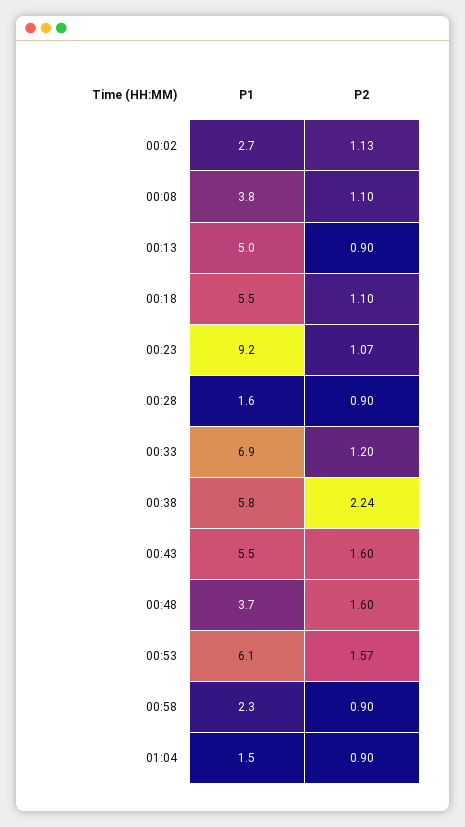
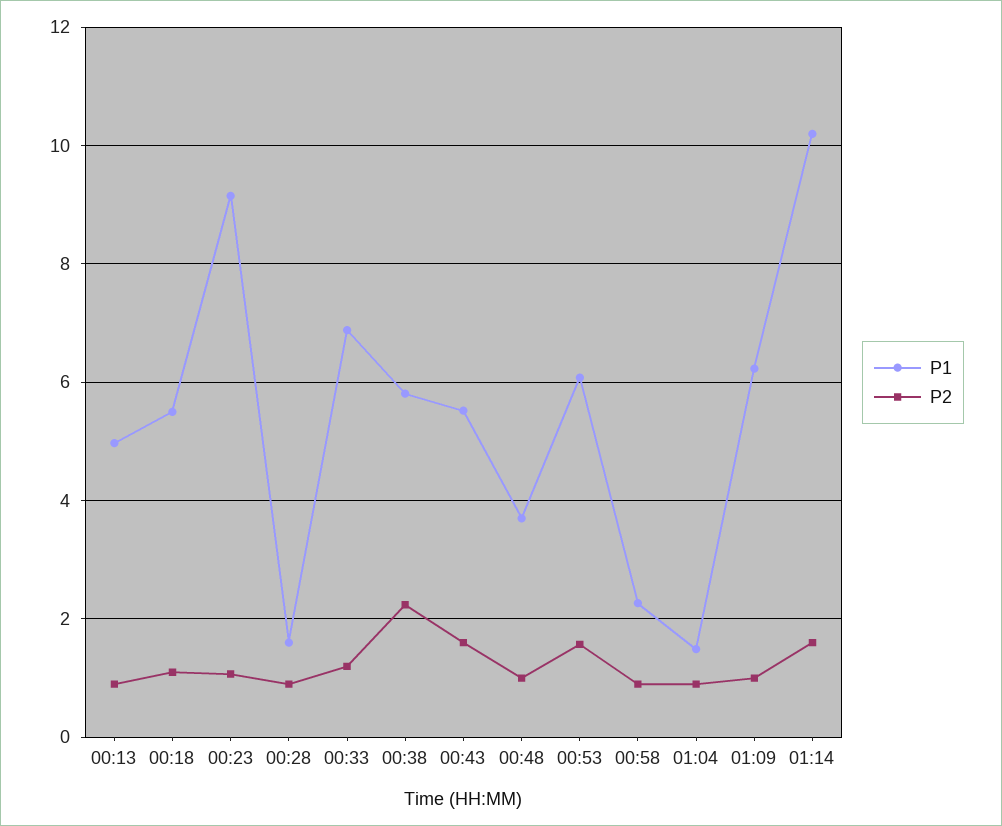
P1, 00:02: 2.7 -> none
P2, 00:02: 1.13 -> none
P1, 00:08: 3.8 -> none
P2, 00:08: 1.1 -> none
P2, 00:48: 1.6 -> 1
P1, 01:09: none -> 6.2
P2, 01:09: none -> 1
P1, 01:14: none -> 10.2
P2, 01:14: none -> 1.6

